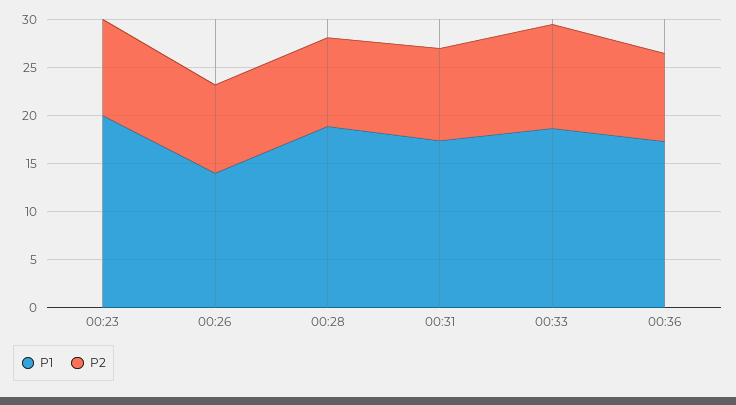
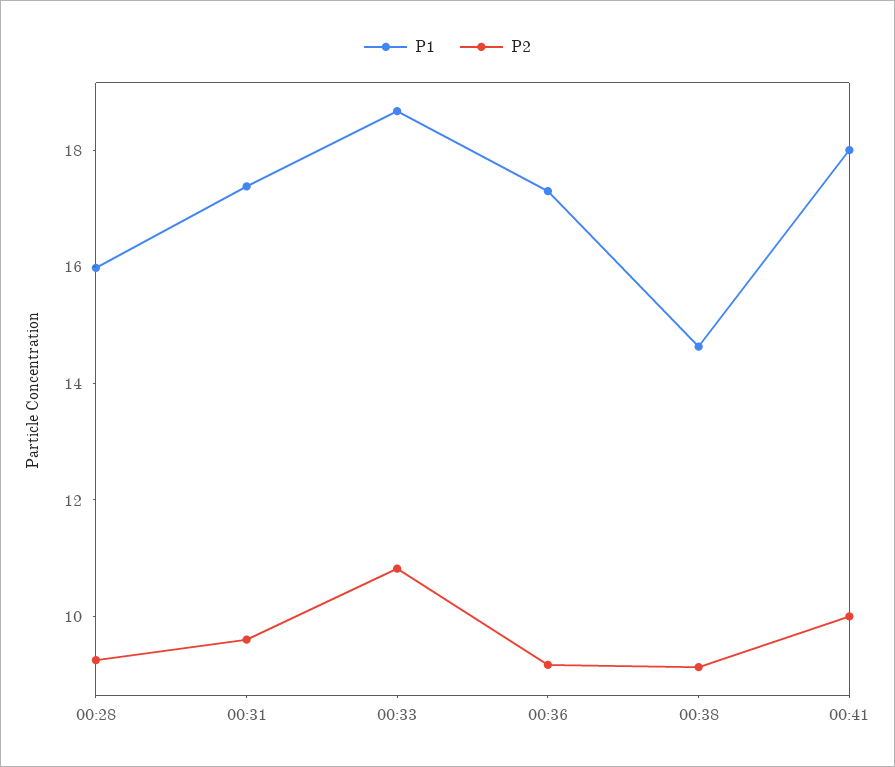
P1, 00:23: 20 -> none
P2, 00:23: 10 -> none
P1, 00:26: 14 -> none
P2, 00:26: 9 -> none
P1, 00:28: 19 -> 16
P1, 00:38: none -> 14.5
P2, 00:38: none -> 9
P1, 00:41: none -> 18
P2, 00:41: none -> 10

